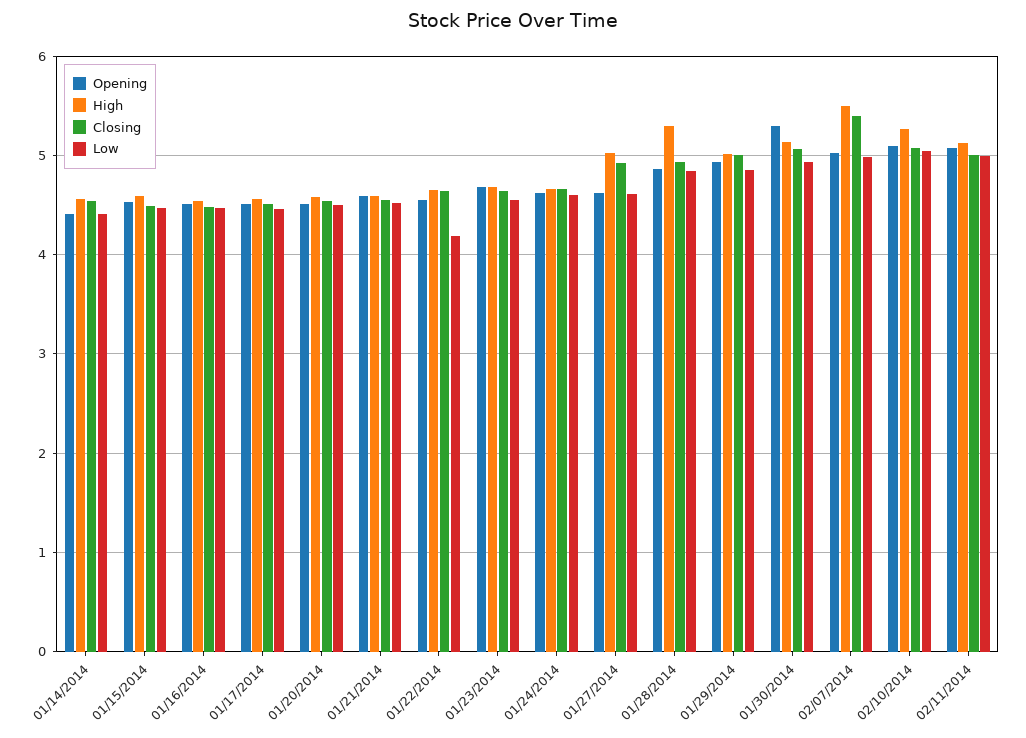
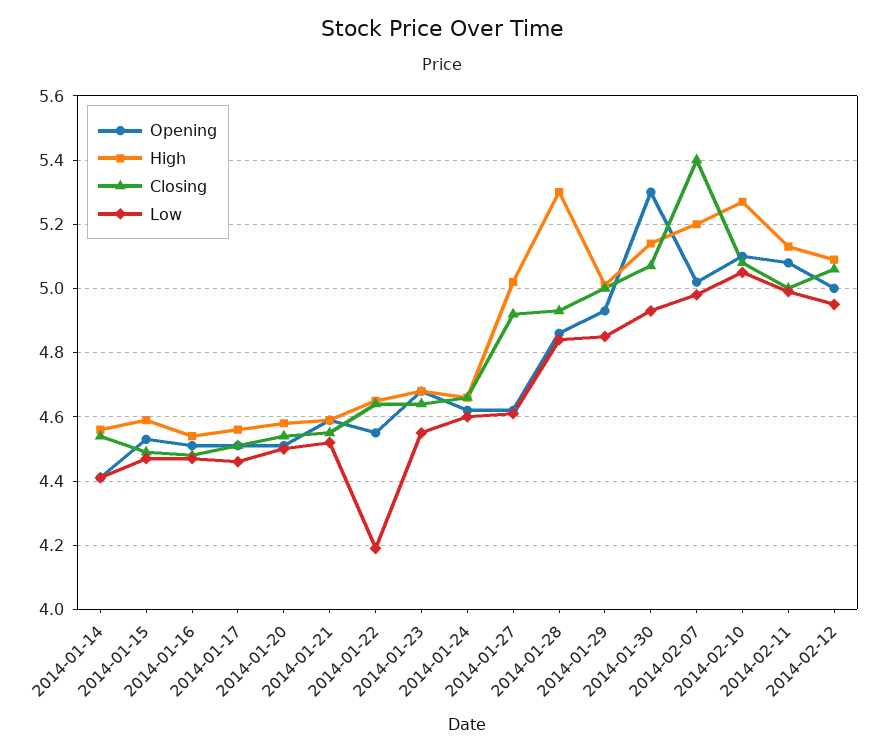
High, 02/07/2014: 5.5 -> 5.2
Opening, 2014-02-12: none -> 5
High, 2014-02-12: none -> 5.1
Closing, 2014-02-12: none -> 5.05
Low, 2014-02-12: none -> 4.95

